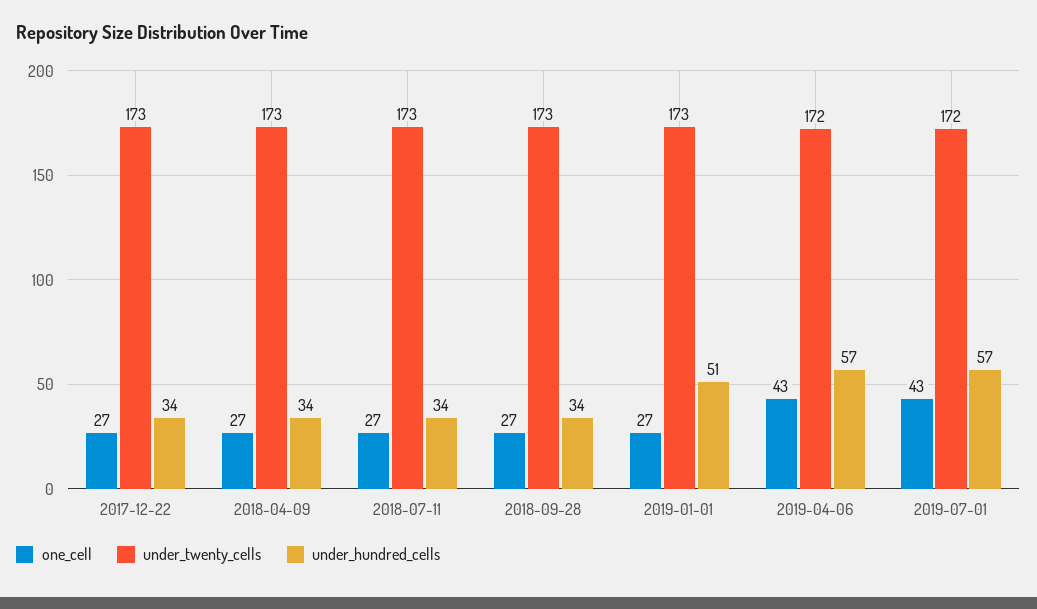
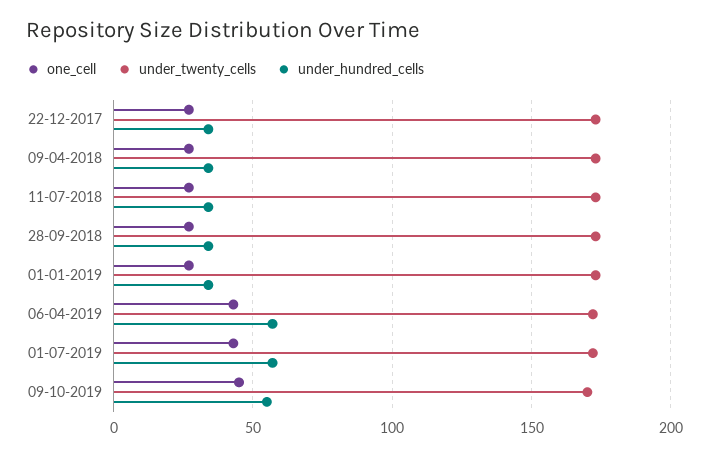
under_hundred_cells, 2019-01-01: 51 -> 35
one_cell, 09-10-2019: none -> 45
under_twenty_cells, 09-10-2019: none -> 170
under_hundred_cells, 09-10-2019: none -> 55

